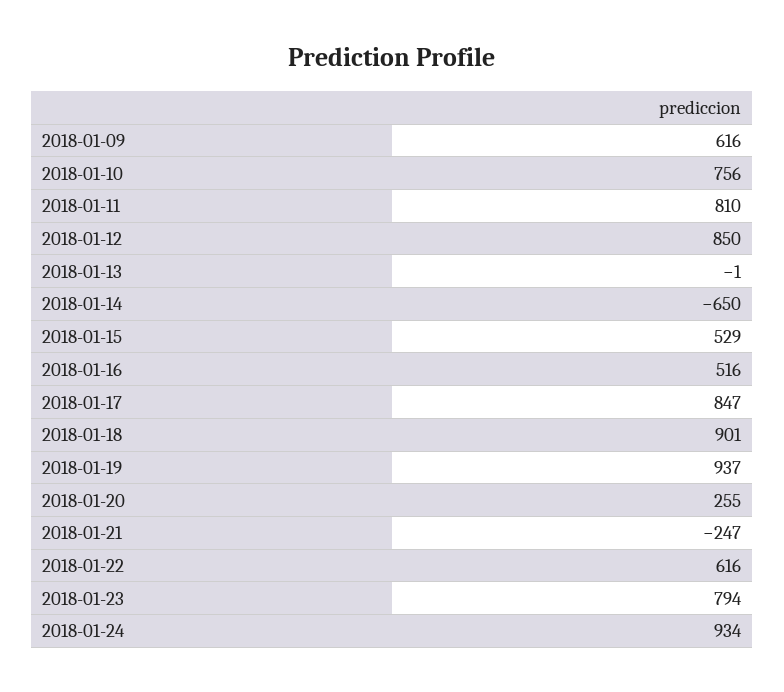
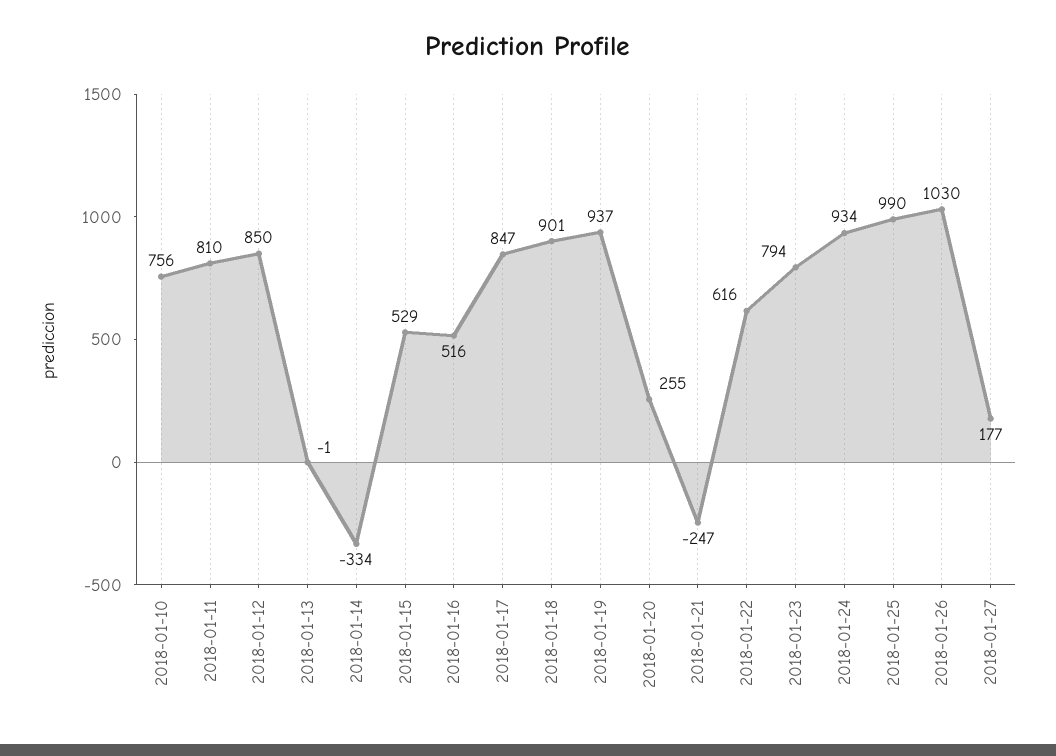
2018-01-09: 616 -> none
2018-01-14: -650 -> -334
2018-01-25: none -> 990
2018-01-26: none -> 1030
2018-01-27: none -> 177

